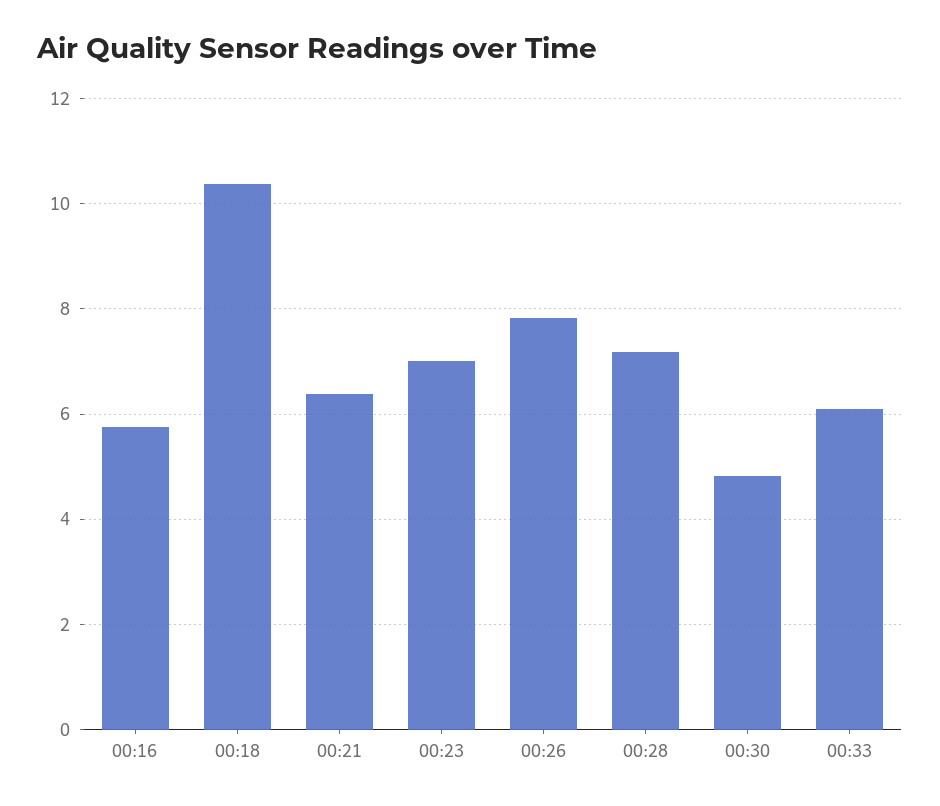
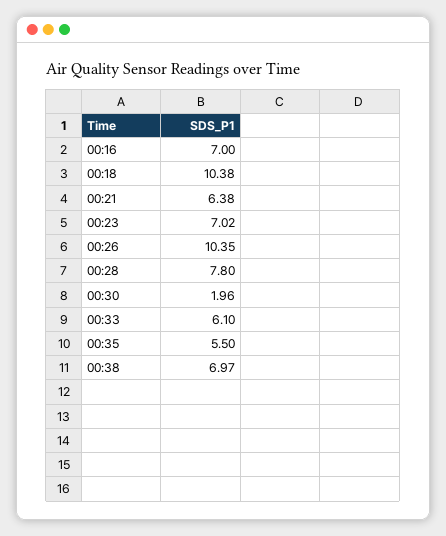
00:16: 5.8 -> 7
00:26: 7.8 -> 10.35
00:28: 7.2 -> 7.8
00:30: 4.8 -> 1.96
00:35: none -> 5.5
00:38: none -> 6.97

